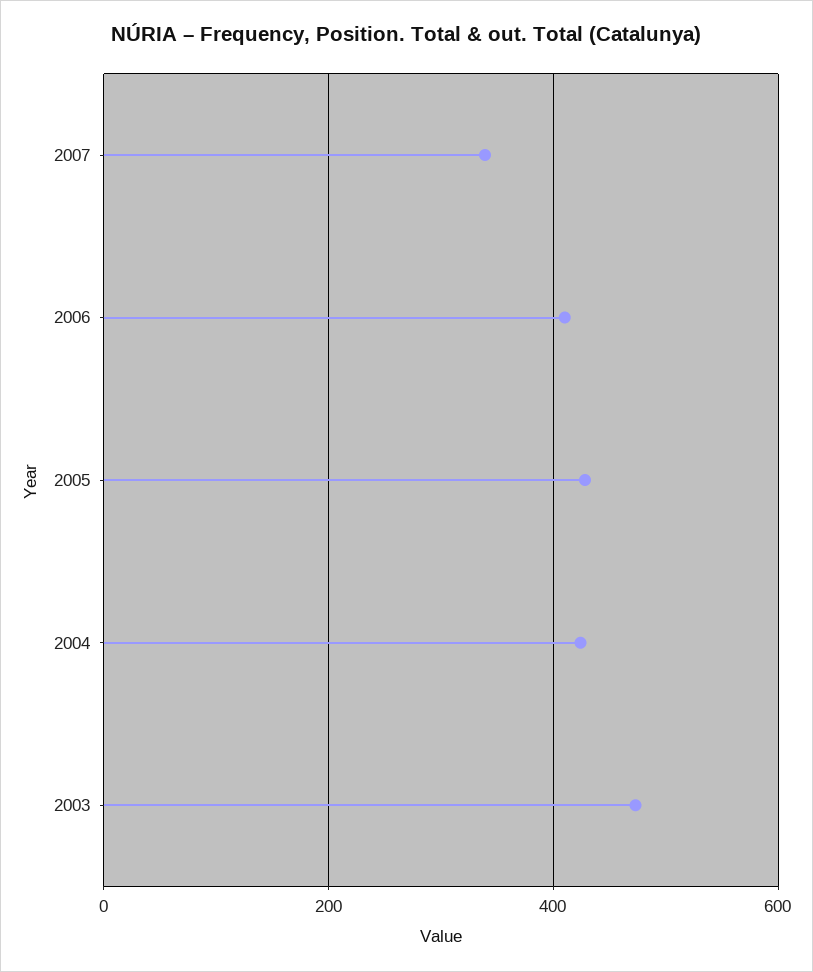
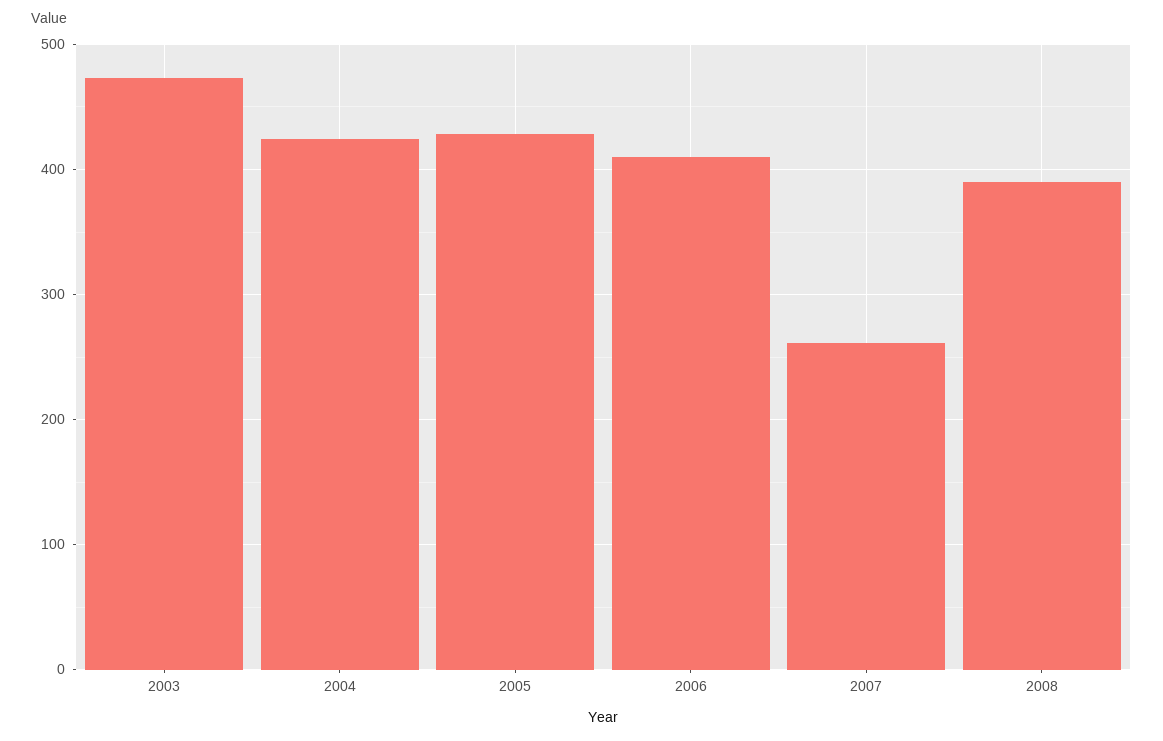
2007: 340 -> 260
2008: none -> 390

